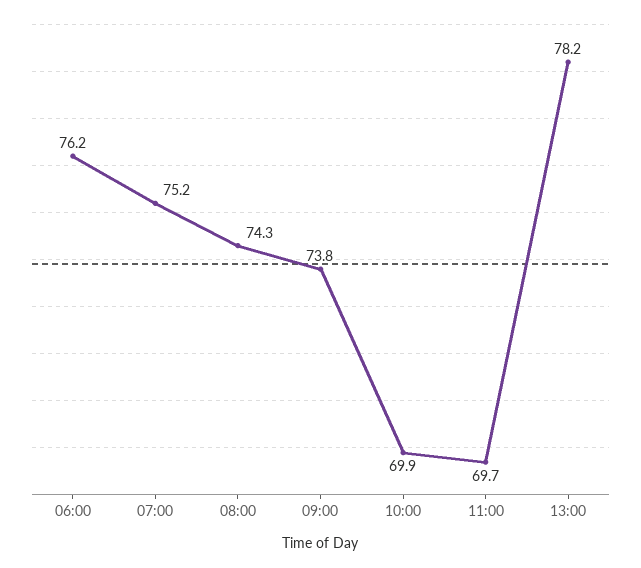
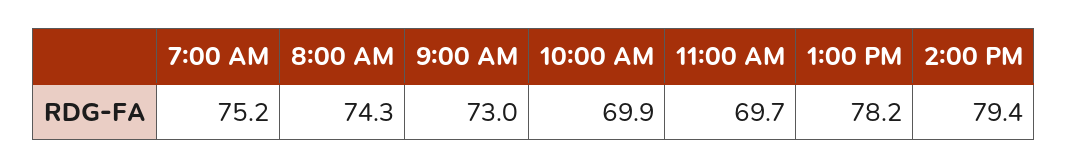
06:00: 76.2 -> none
09:00: 73.8 -> 73
2:00 PM: none -> 79.4

